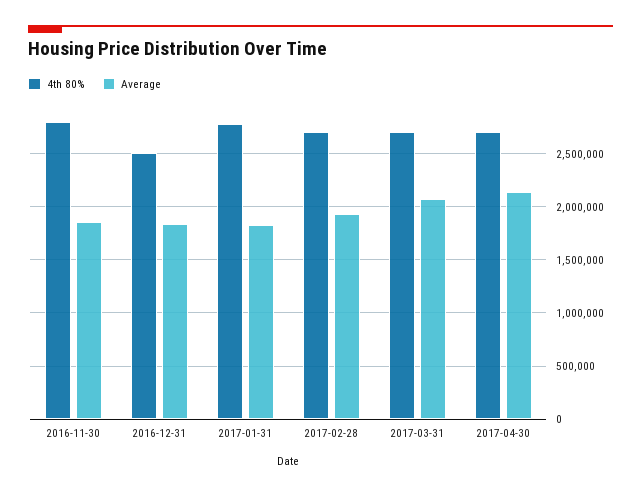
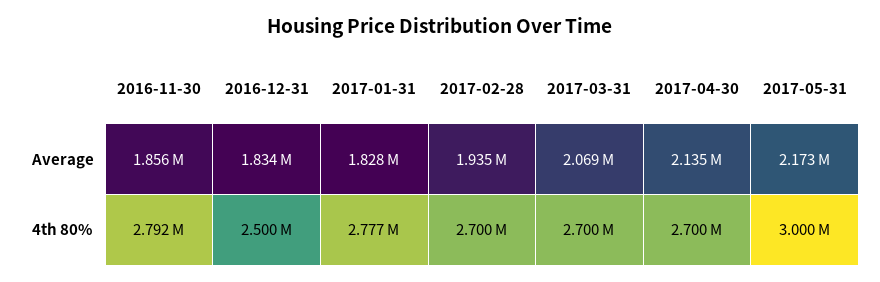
Average, 2017-05-31: none -> 2173000
4th 80%, 2017-05-31: none -> 3000000

